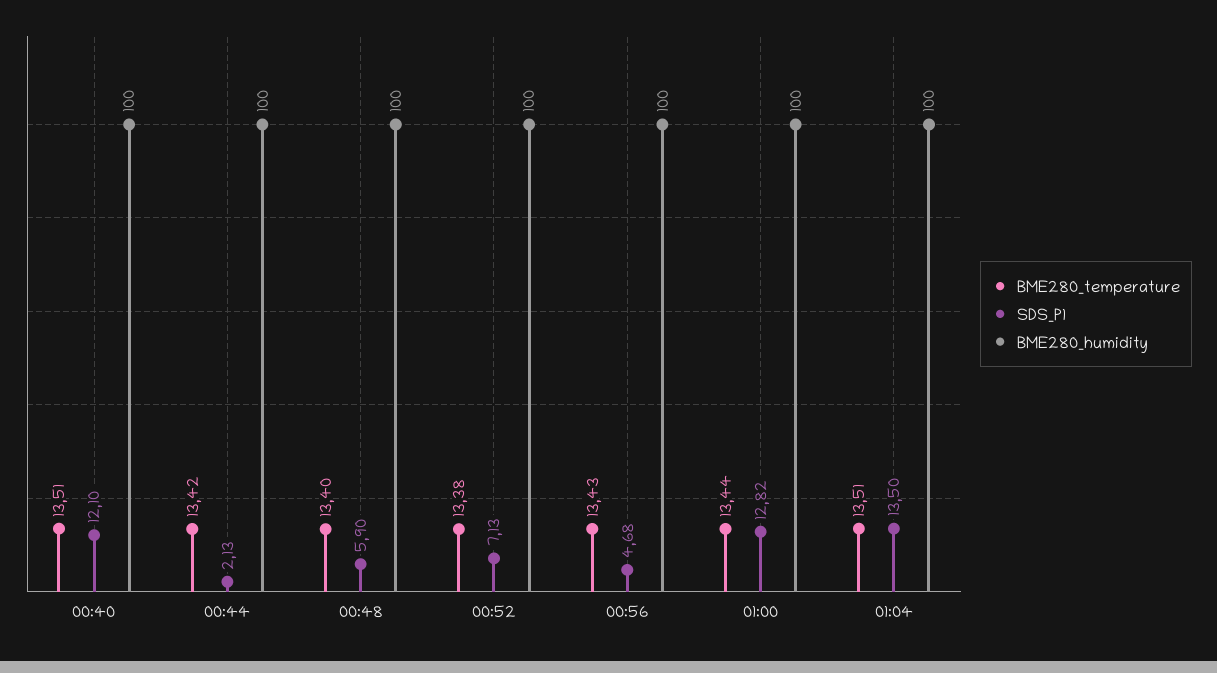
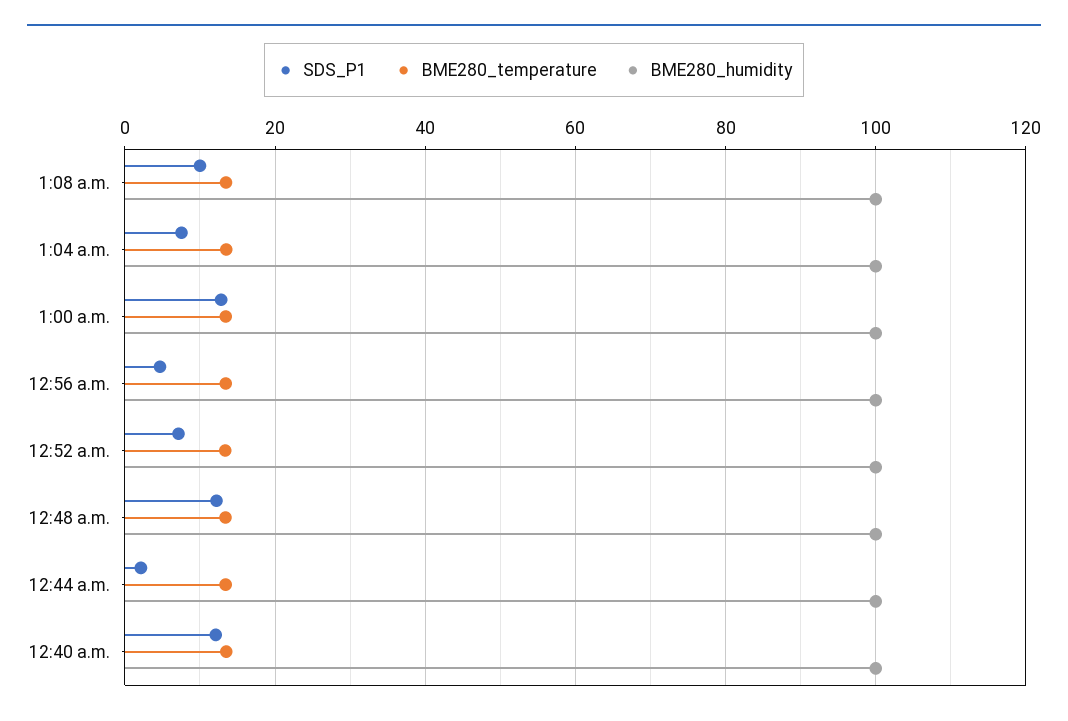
SDS_P1, 00:48: 5.9 -> 12
SDS_P1, 01:04: 13.5 -> 8
SDS_P1, 1:08 a.m.: none -> 10
BME280_temperature, 1:08 a.m.: none -> 14
BME280_humidity, 1:08 a.m.: none -> 100

